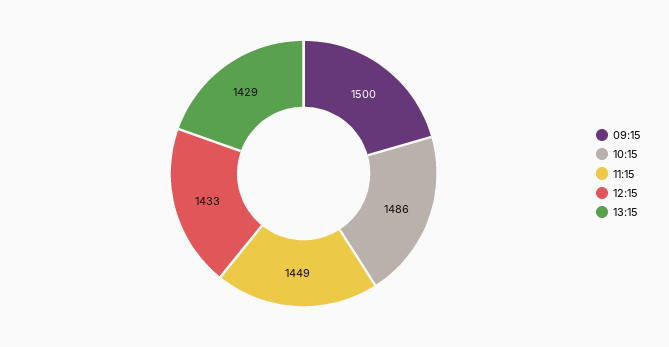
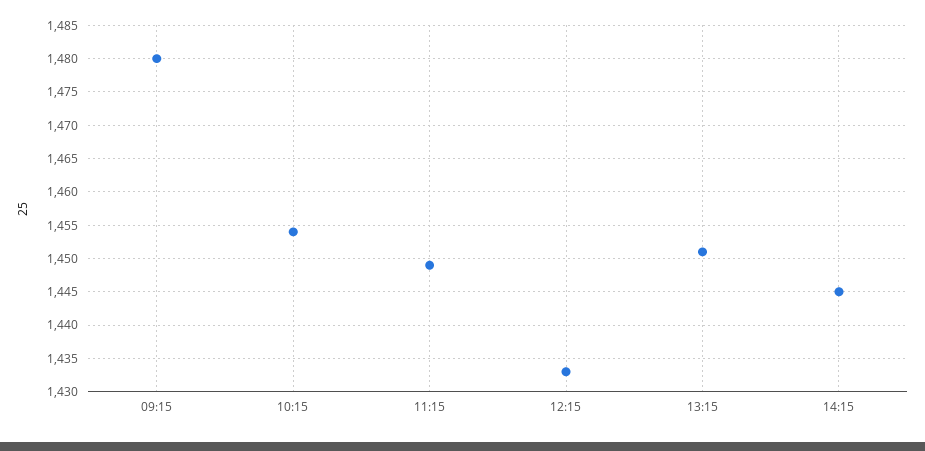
09:15: 1500 -> 1480
10:15: 1486 -> 1454
13:15: 1429 -> 1451
14:15: none -> 1445

